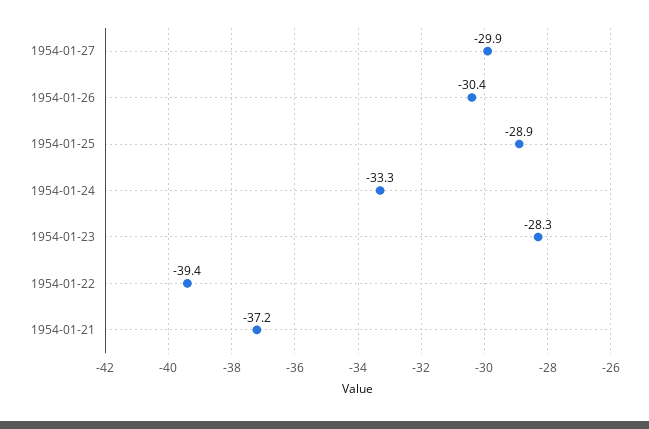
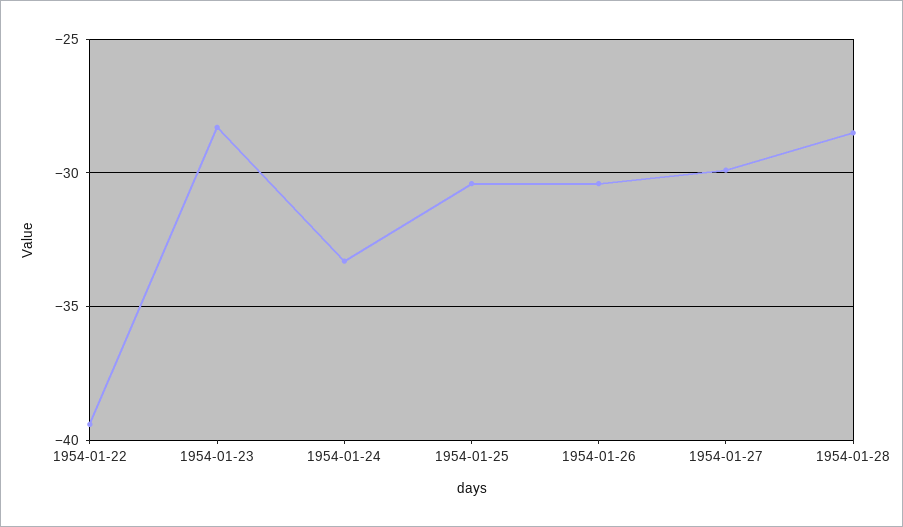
1954-01-25: -28.9 -> -30.5
1954-01-21: -37.2 -> none
1954-01-28: none -> -28.5

